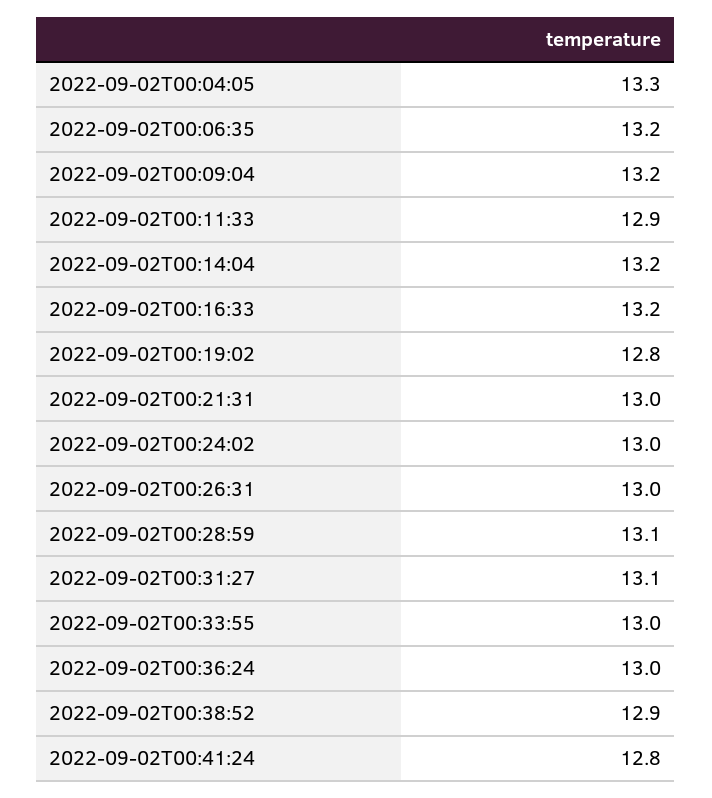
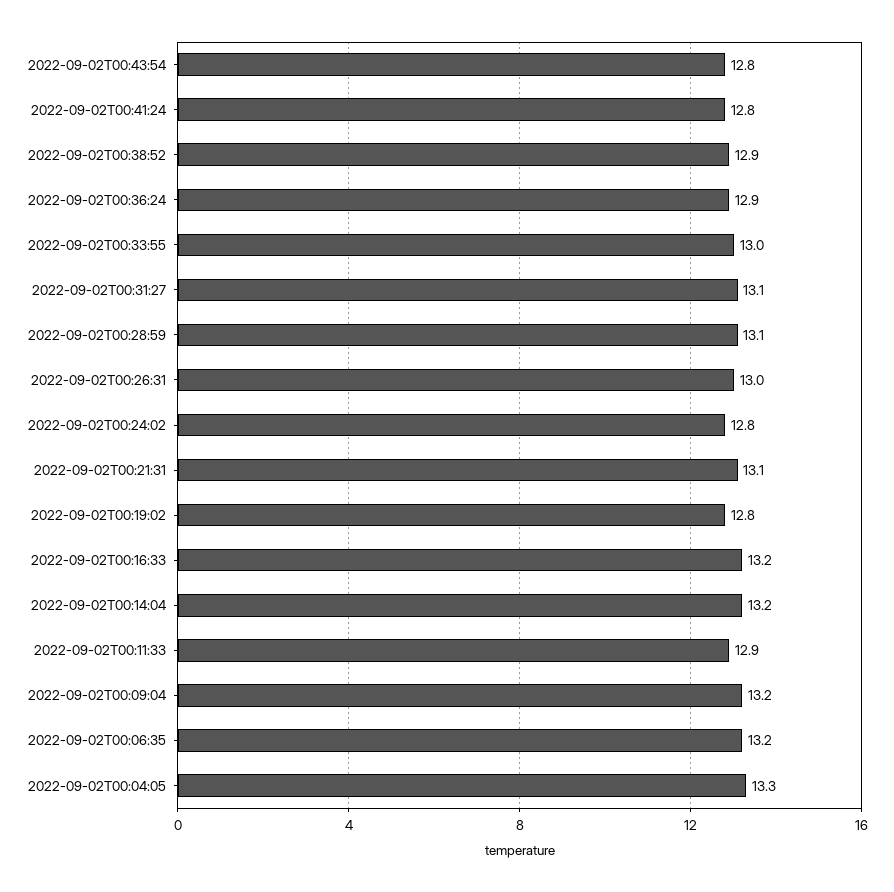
2022-09-02T00:21:31: 13 -> 13.1
2022-09-02T00:24:02: 13 -> 12.8
2022-09-02T00:36:24: 13 -> 12.9
2022-09-02T00:43:54: none -> 12.8

